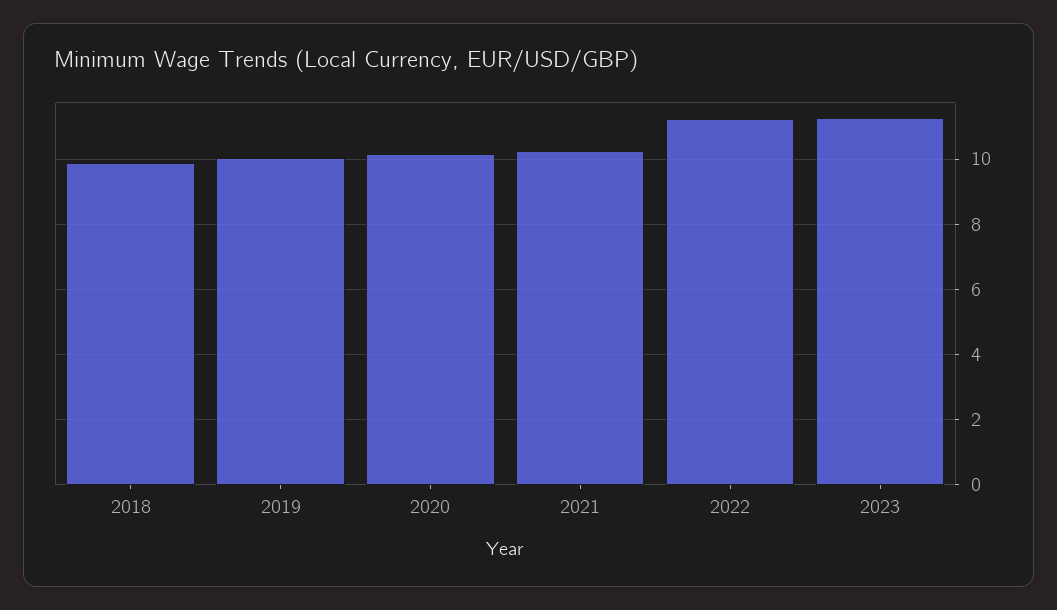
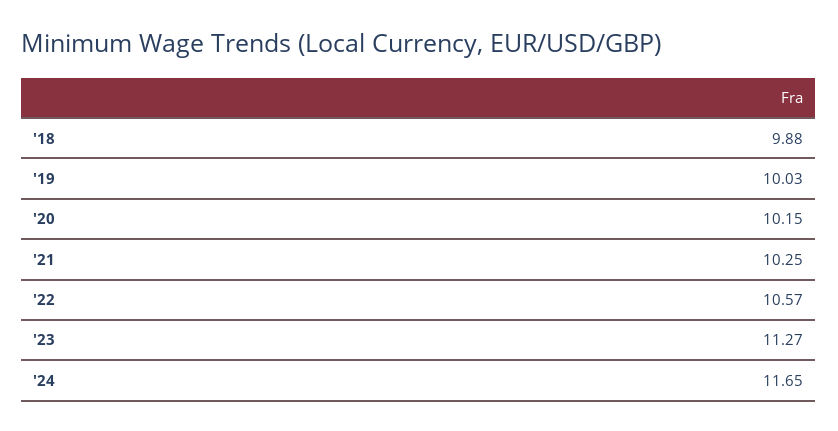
2022: 11.2 -> 10.57
'24: none -> 11.65

